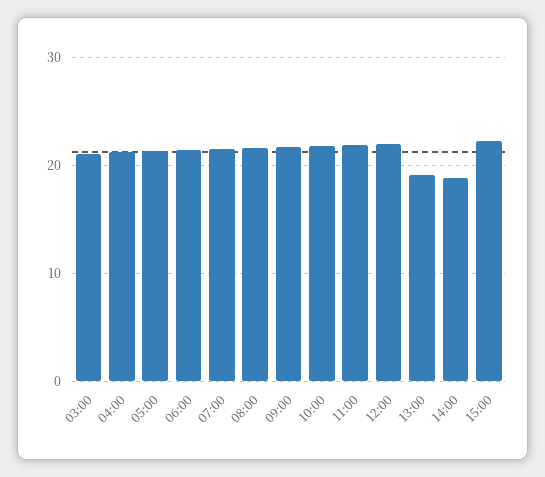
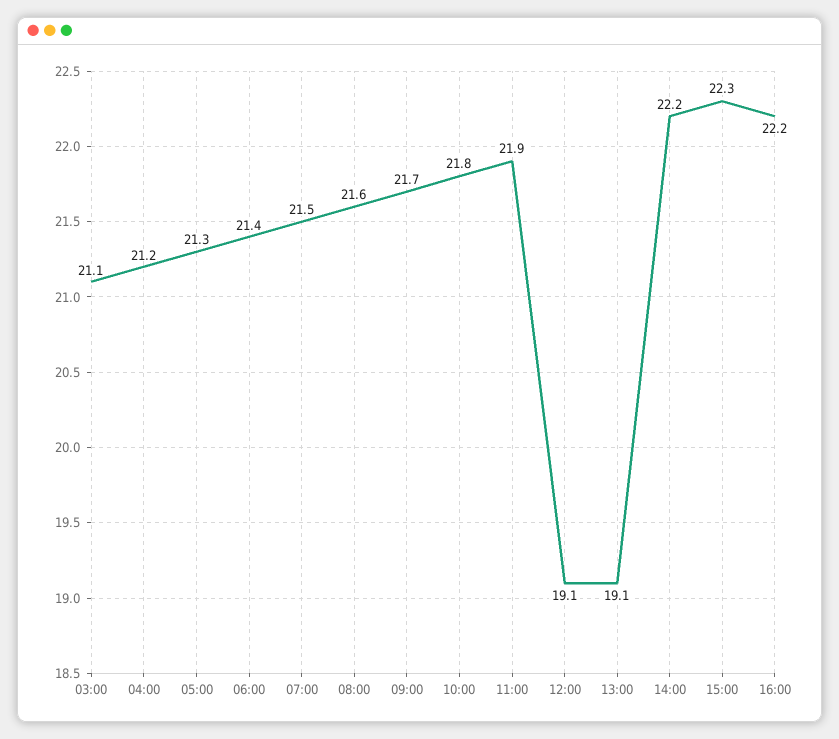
12:00: 22 -> 19.1
14:00: 19 -> 22.2
16:00: none -> 22.2

